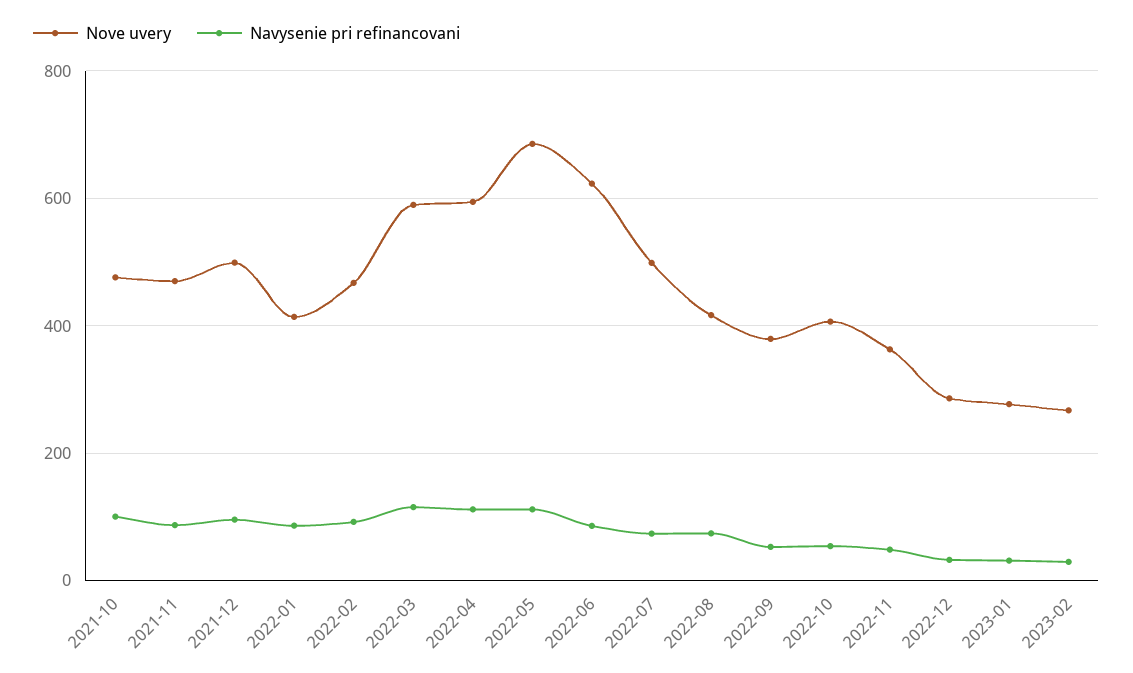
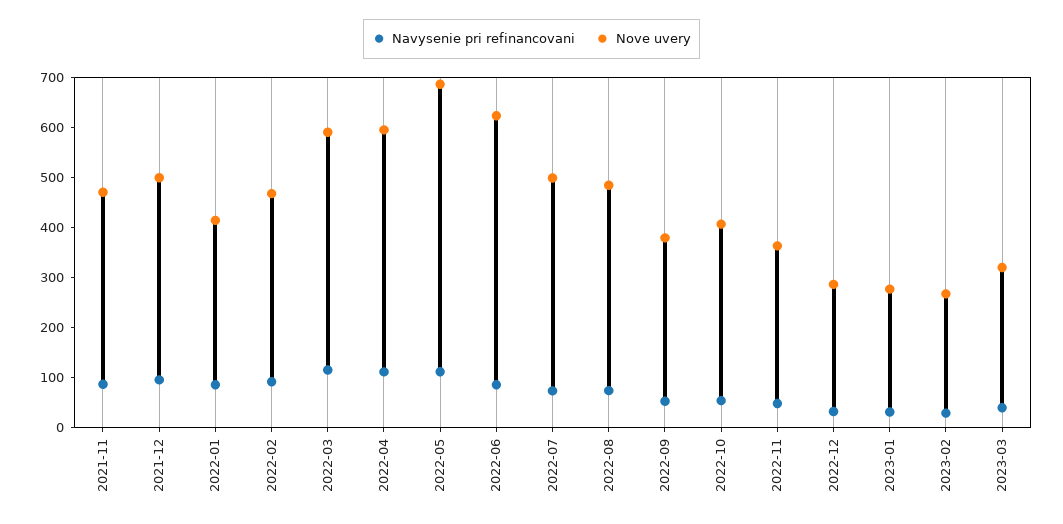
Nove uvery, 2021-10: 480 -> none
Navysenie pri refinancovani, 2021-10: 100 -> none
Nove uvery, 2022-08: 420 -> 480
Navysenie pri refinancovani, 2023-03: none -> 40
Nove uvery, 2023-03: none -> 320

